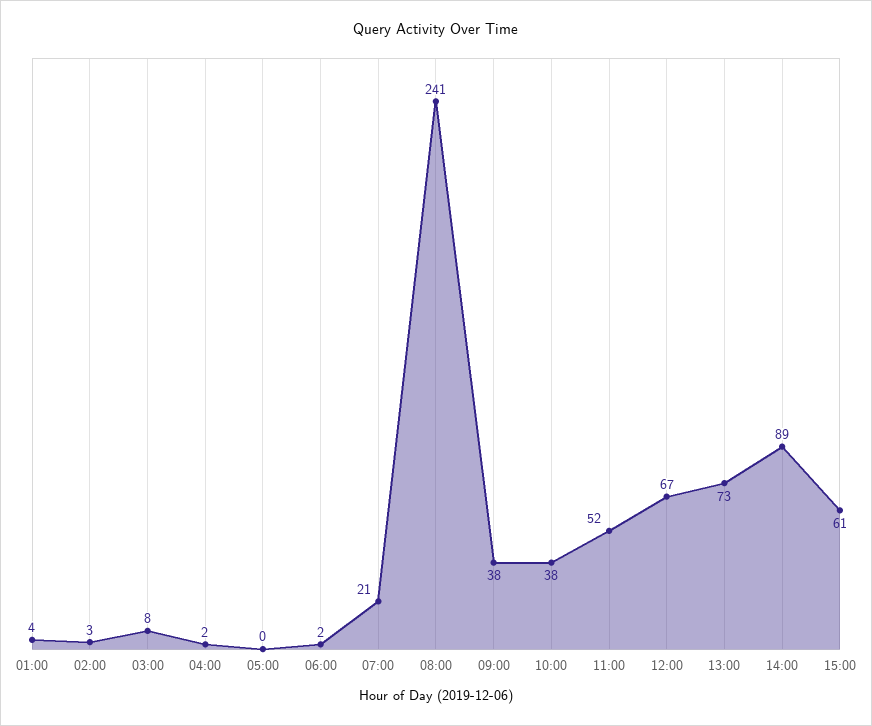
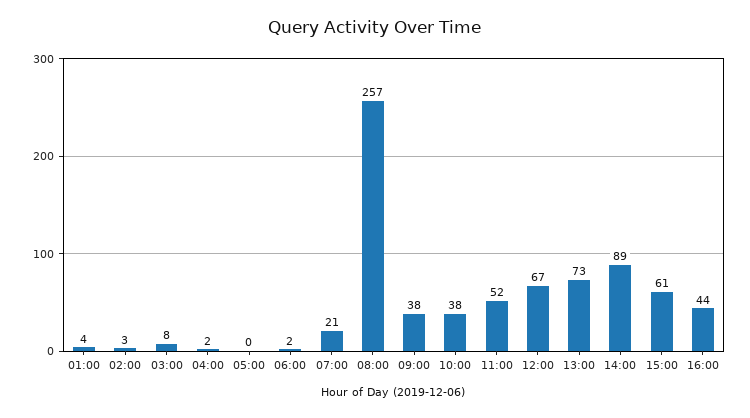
08:00: 241 -> 257
16:00: none -> 44

